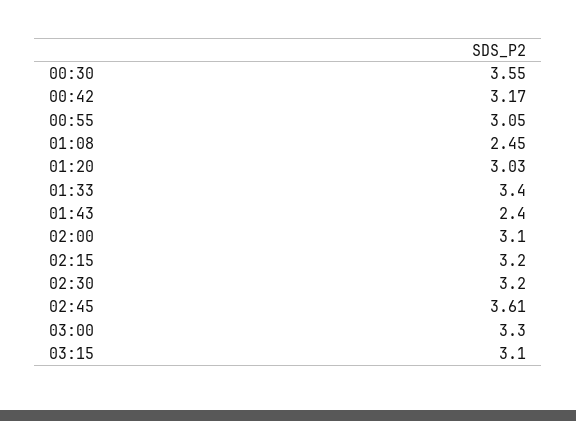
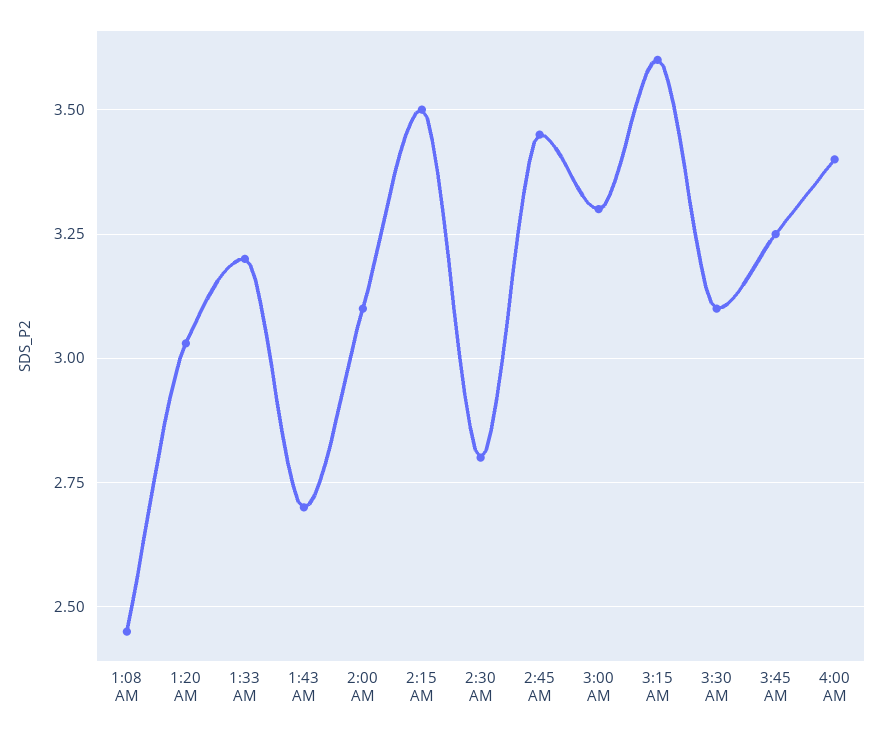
00:30: 3.55 -> none
00:42: 3.17 -> none
00:55: 3.05 -> none
01:33: 3.4 -> 3.2
01:43: 2.4 -> 2.7
02:15: 3.2 -> 3.5
02:30: 3.2 -> 2.8
02:45: 3.61 -> 3.45
03:15: 3.1 -> 3.6
3:30 AM: none -> 3.1
3:45 AM: none -> 3.25
4:00 AM: none -> 3.4

